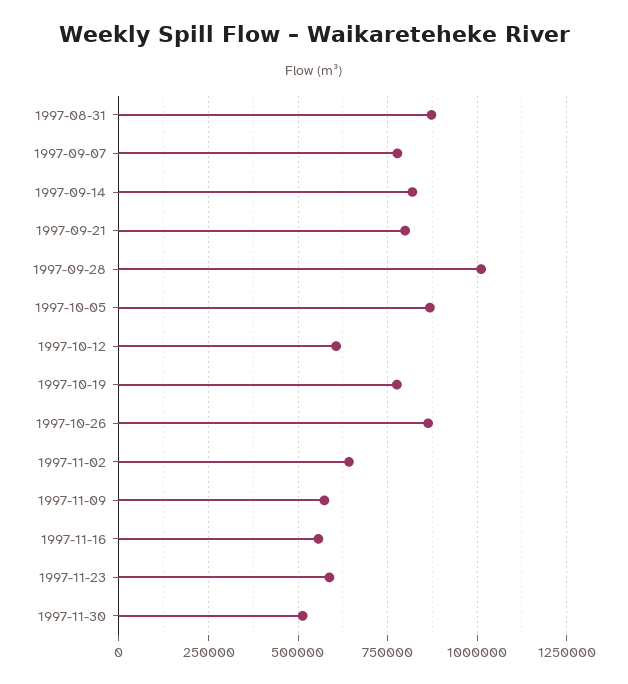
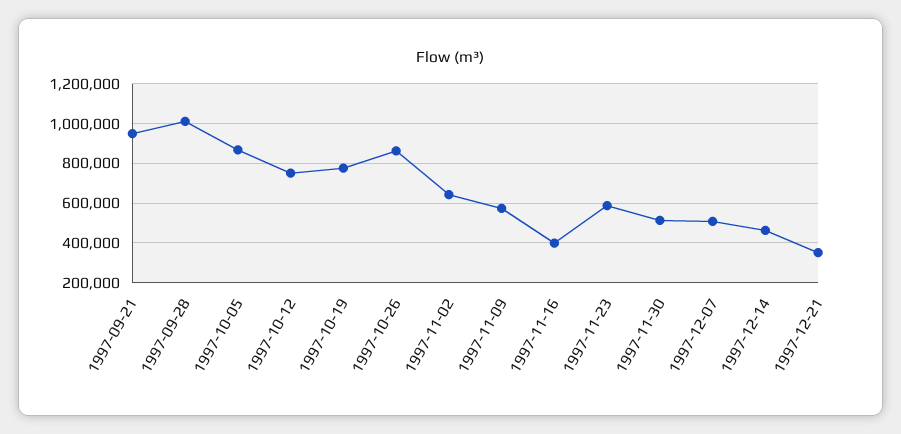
1997-08-31: 875000 -> none
1997-09-07: 775000 -> none
1997-09-14: 825000 -> none
1997-09-21: 800000 -> 950000
1997-10-12: 600000 -> 750000
1997-11-16: 550000 -> 400000
1997-12-07: none -> 500000
1997-12-14: none -> 450000
1997-12-21: none -> 350000

